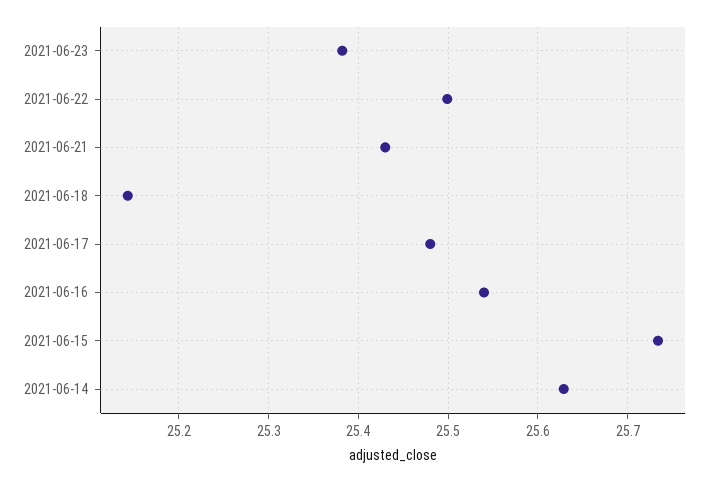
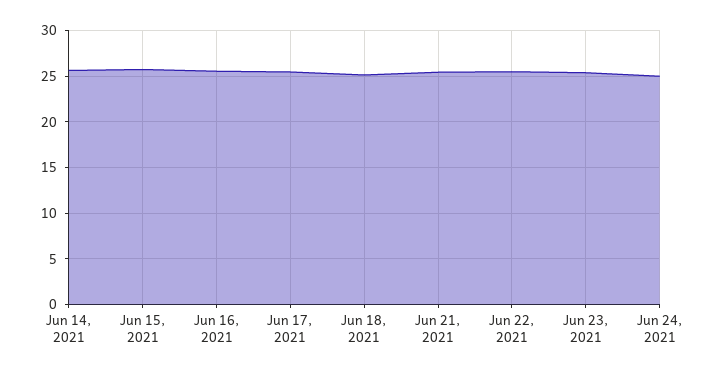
Jun 24, 2021: none -> 25

